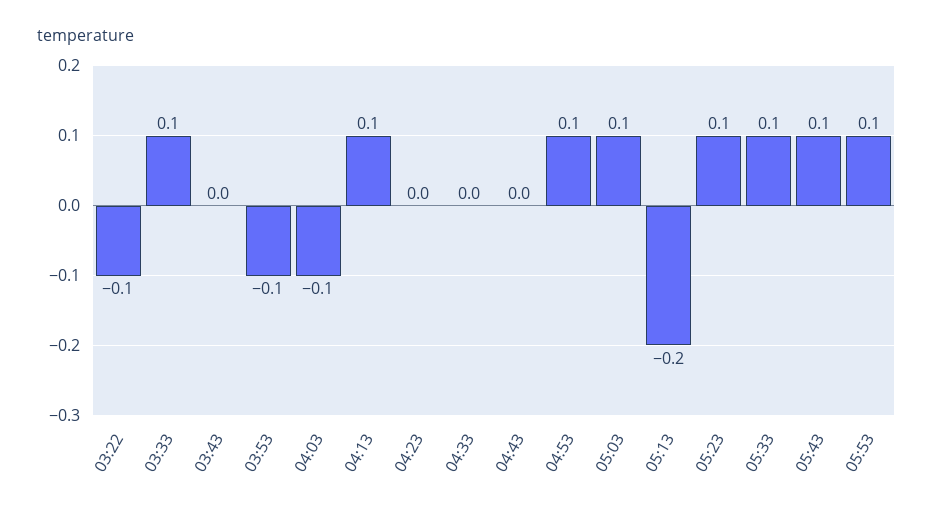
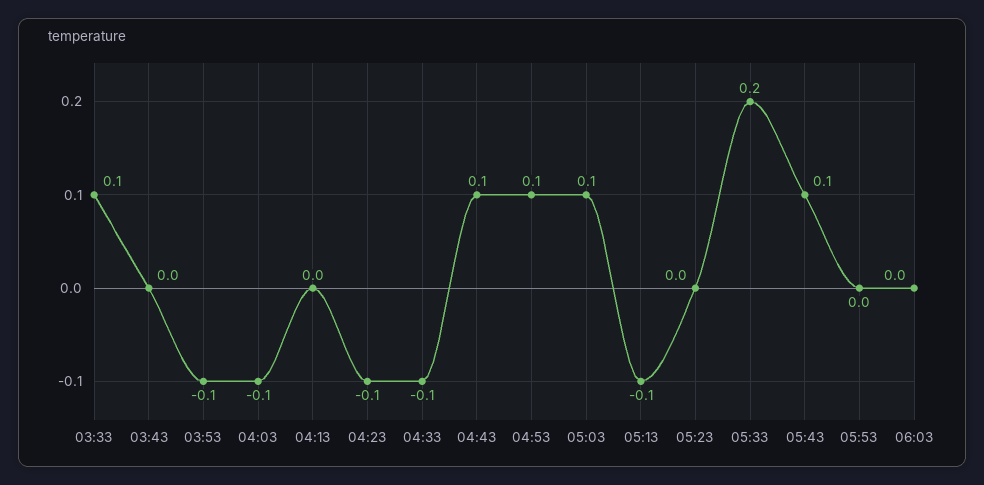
03:22: -0.1 -> none
04:13: 0.1 -> 0
04:23: 0 -> -0.1
04:33: 0 -> -0.1
04:43: 0 -> 0.1
05:13: -0.2 -> -0.1
05:23: 0.1 -> 0
05:33: 0.1 -> 0.2
05:53: 0.1 -> 0
06:03: none -> 0

